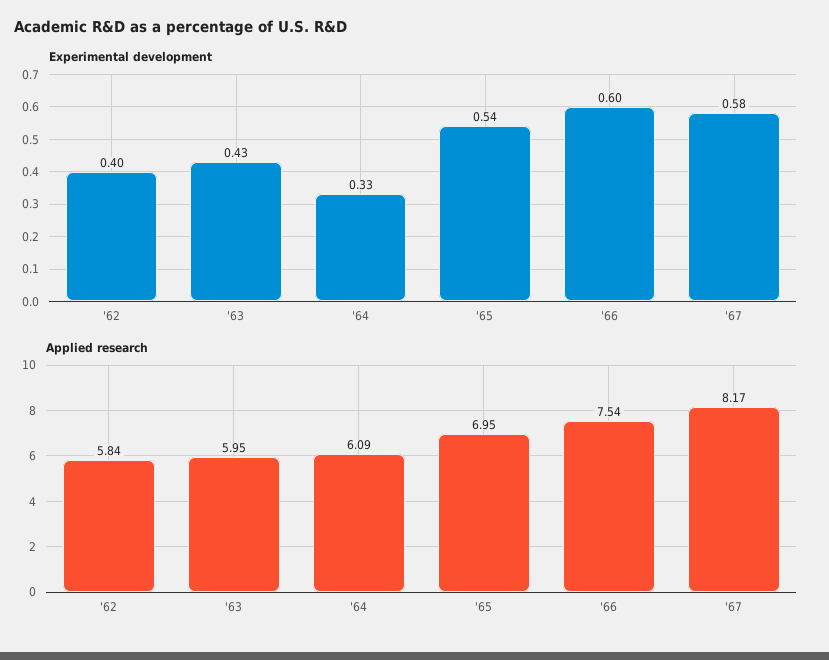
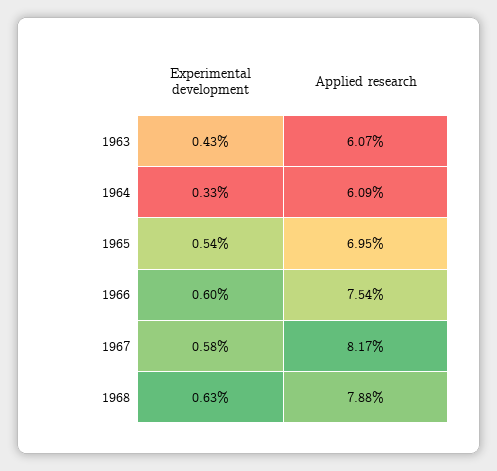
Experimental development, '62: 0.4 -> none
Applied research, '62: 5.84 -> none
Applied research, '63: 5.95 -> 6.07
Experimental development, 1968: none -> 0.63
Applied research, 1968: none -> 7.88

